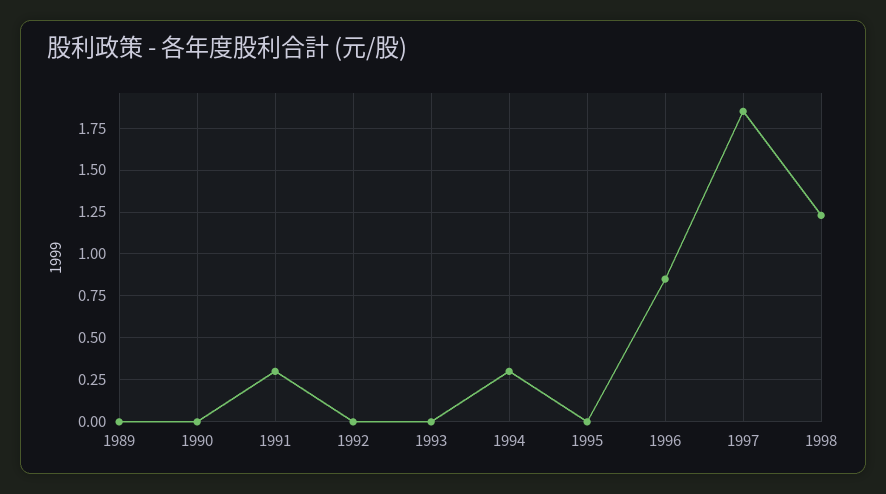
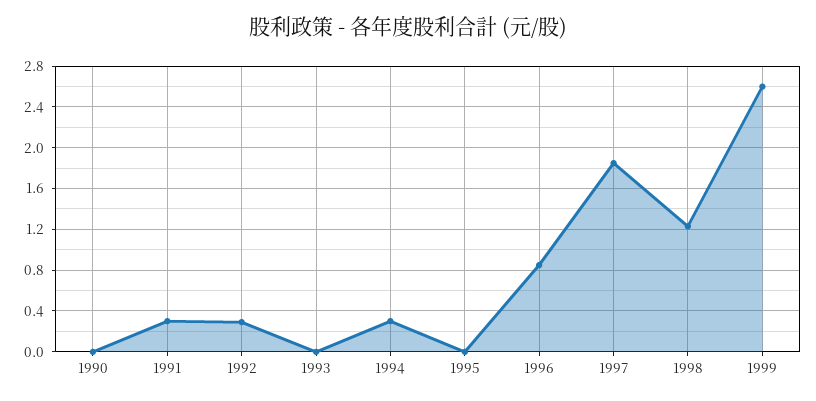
1989: 0 -> none
1992: 0 -> 0.3
1999: none -> 2.6

